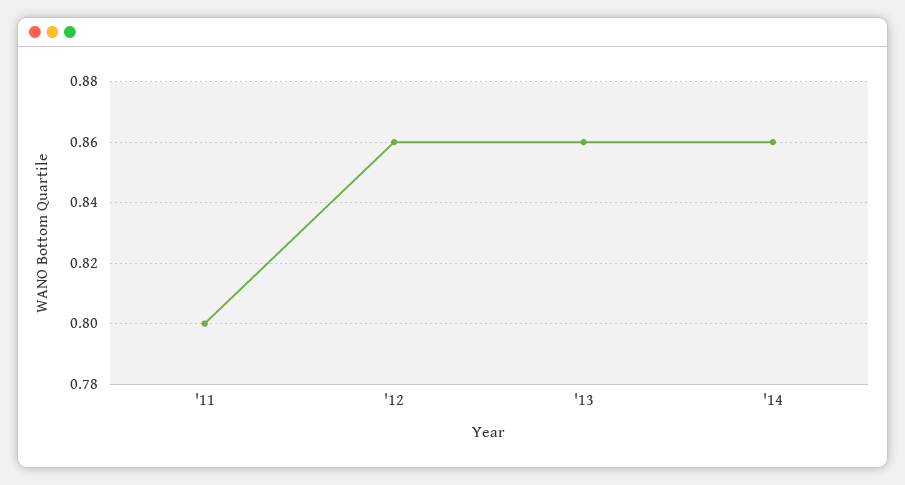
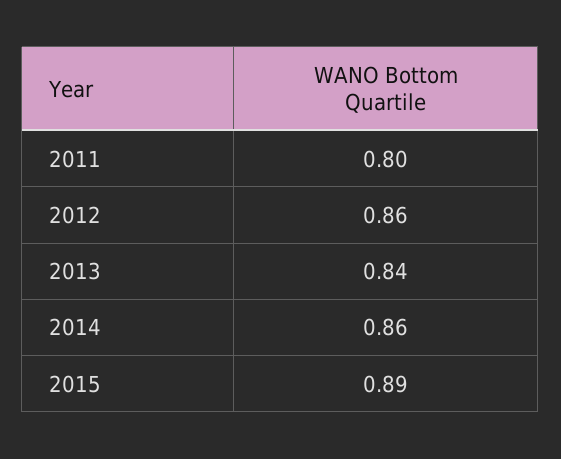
'13: 0.86 -> 0.84
2015: none -> 0.89

